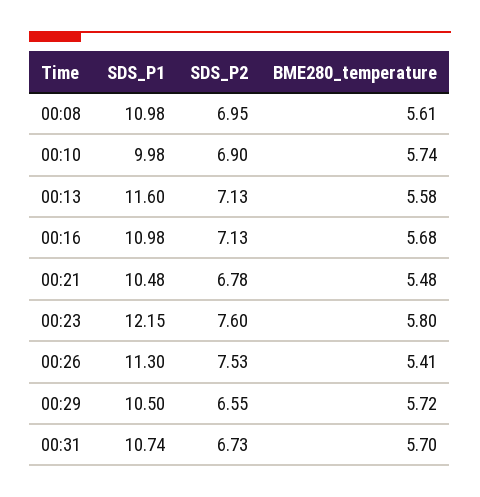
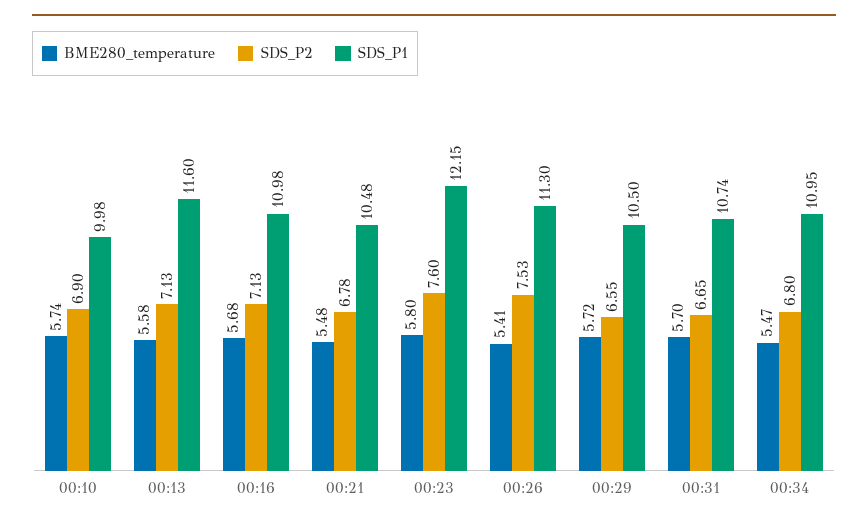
SDS_P1, 00:08: 10.98 -> none
SDS_P2, 00:08: 6.95 -> none
BME280_temperature, 00:08: 5.61 -> none
SDS_P2, 00:31: 6.73 -> 6.65
BME280_temperature, 00:34: none -> 5.47
SDS_P2, 00:34: none -> 6.8
SDS_P1, 00:34: none -> 10.95

